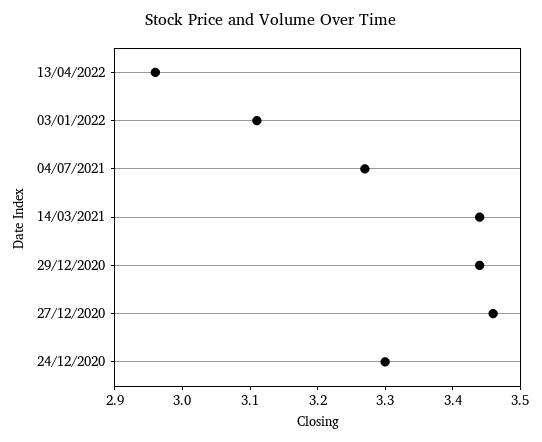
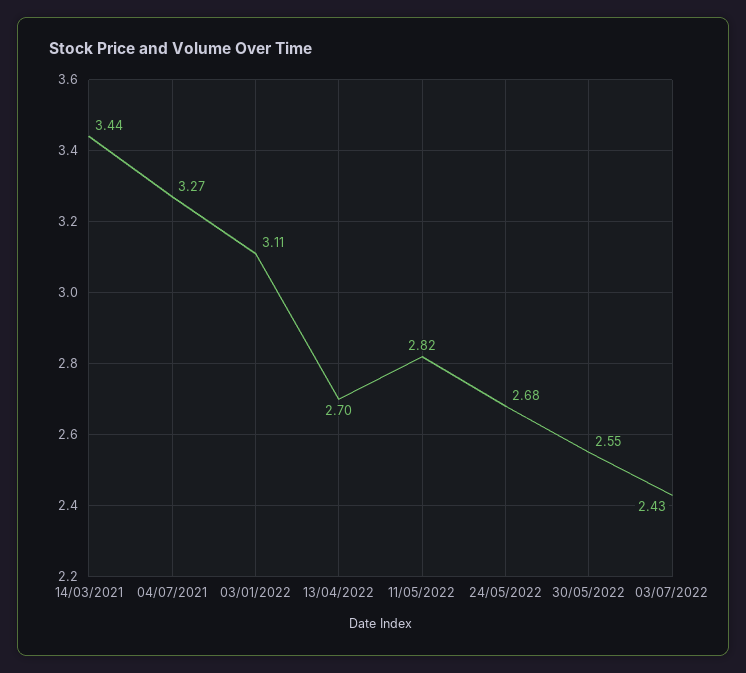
13/04/2022: 2.95 -> 2.7
29/12/2020: 3.45 -> none
27/12/2020: 3.45 -> none
24/12/2020: 3.3 -> none
11/05/2022: none -> 2.82
24/05/2022: none -> 2.68
30/05/2022: none -> 2.55
03/07/2022: none -> 2.43

